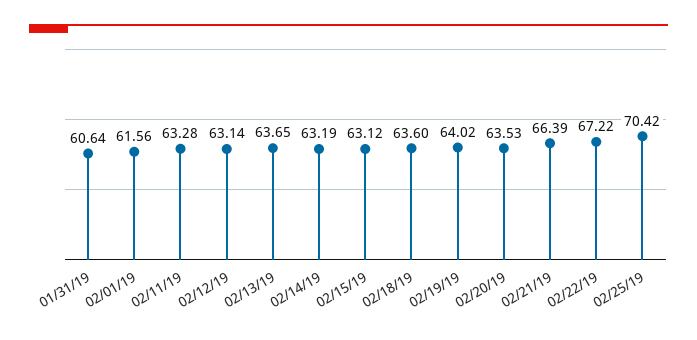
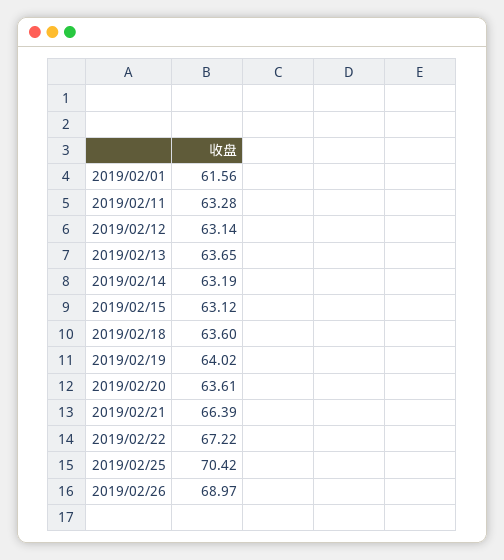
01/31/19: 60.64 -> none
02/20/19: 63.53 -> 63.61
2019/02/26: none -> 68.97

